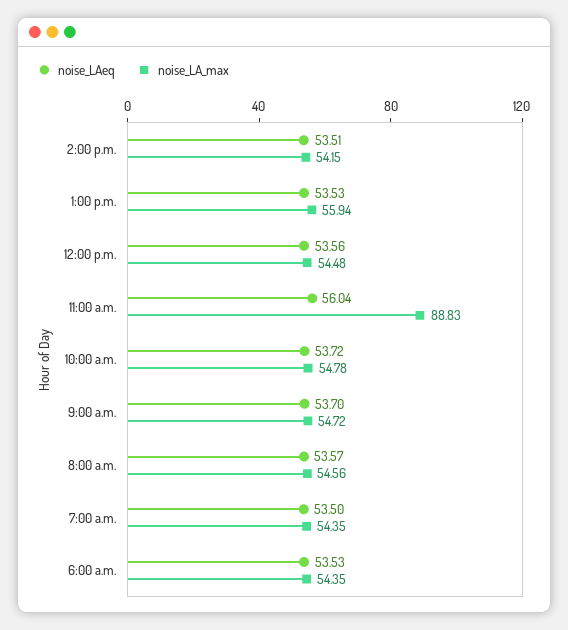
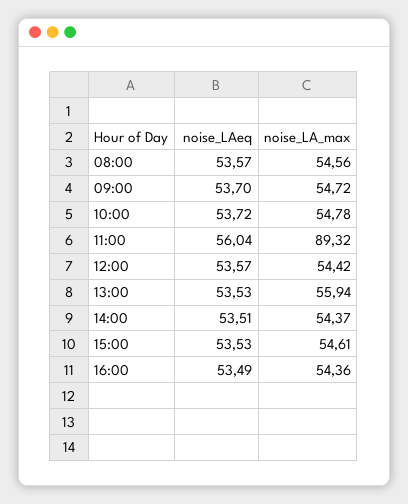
noise_LA_max, 2:00 p.m.: 54.15 -> 54.37
noise_LAeq, 12:00 p.m.: 53.56 -> 53.57
noise_LA_max, 12:00 p.m.: 54.48 -> 54.42
noise_LA_max, 11:00 a.m.: 88.83 -> 89.32
noise_LAeq, 7:00 a.m.: 53.5 -> none
noise_LA_max, 7:00 a.m.: 54.35 -> none
noise_LAeq, 6:00 a.m.: 53.53 -> none
noise_LA_max, 6:00 a.m.: 54.35 -> none
noise_LAeq, 15:00: none -> 53.53
noise_LA_max, 15:00: none -> 54.61
noise_LAeq, 16:00: none -> 53.49
noise_LA_max, 16:00: none -> 54.36

